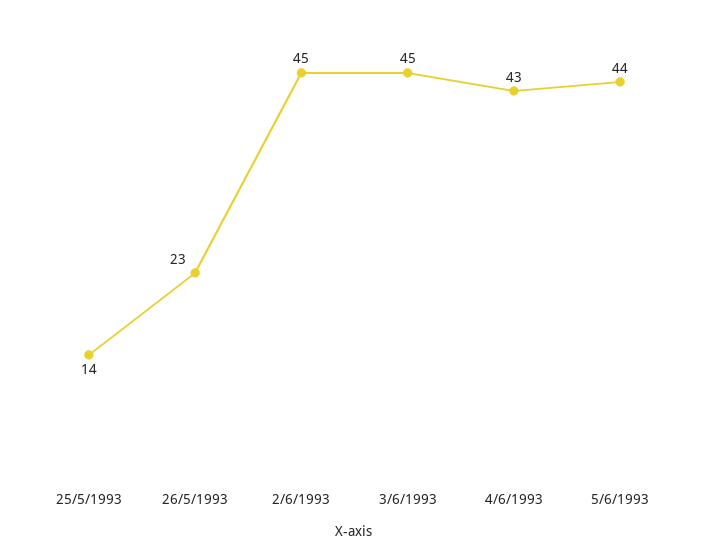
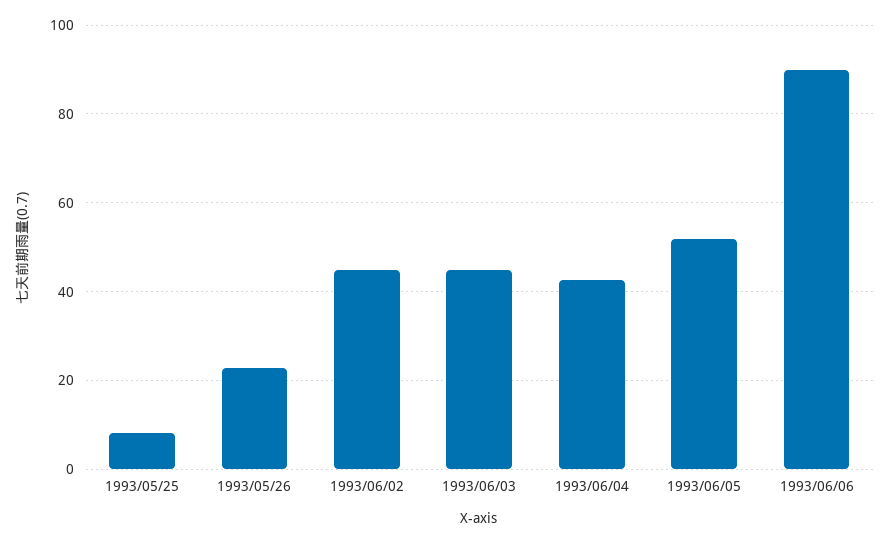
25/5/1993: 14 -> 8
5/6/1993: 44 -> 52
1993/06/06: none -> 90

